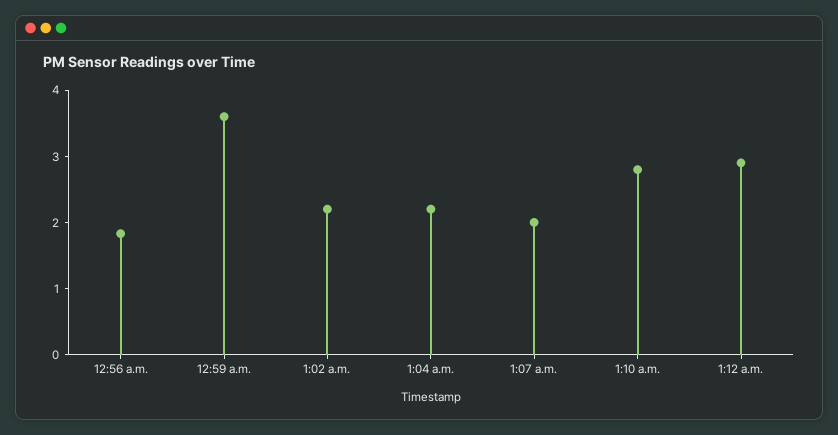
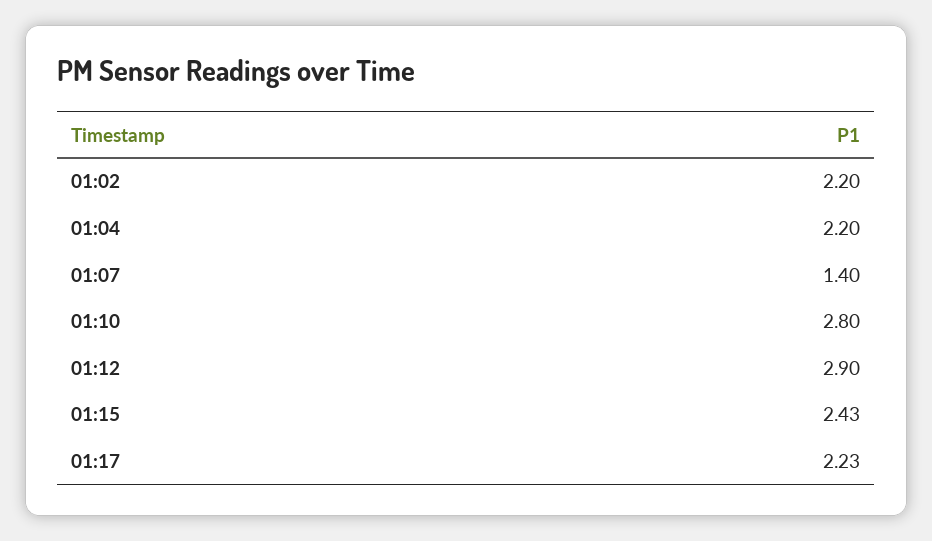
12:56 a.m.: 1.8 -> none
12:59 a.m.: 3.6 -> none
1:07 a.m.: 2 -> 1.4
01:15: none -> 2.43
01:17: none -> 2.23

